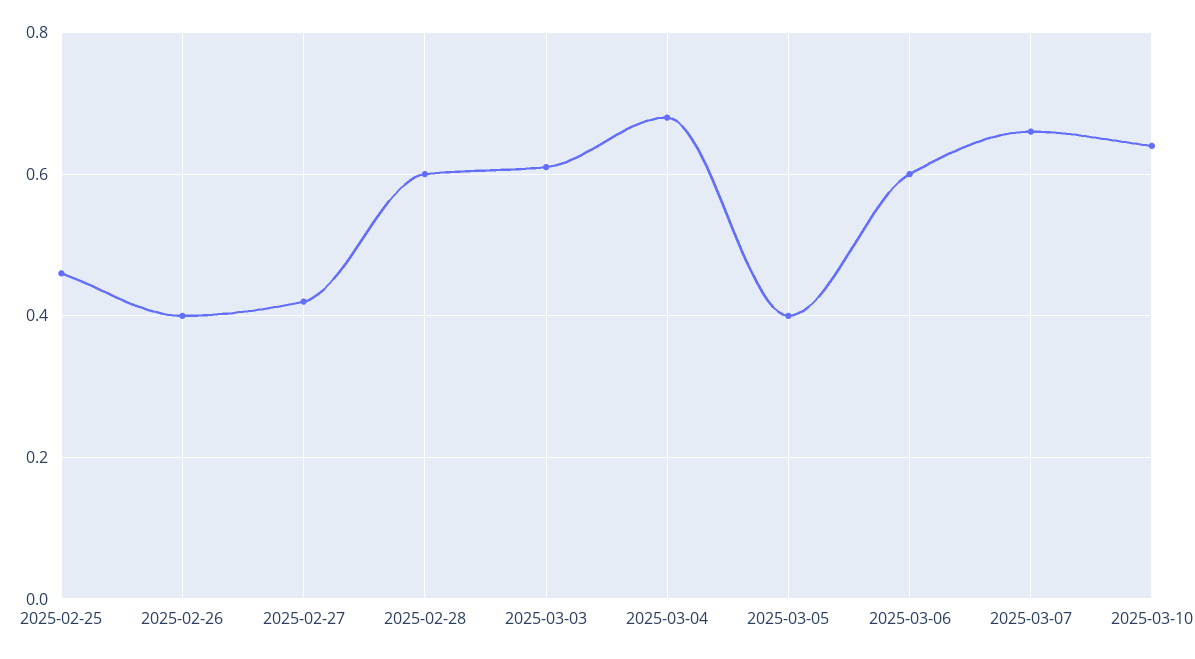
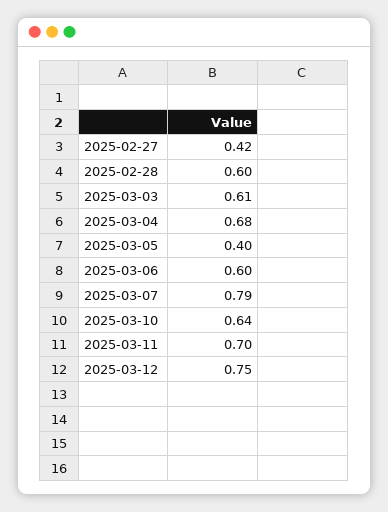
2025-02-25: 0.45 -> none
2025-02-26: 0.4 -> none
2025-03-07: 0.65 -> 0.79
2025-03-11: none -> 0.7
2025-03-12: none -> 0.75

